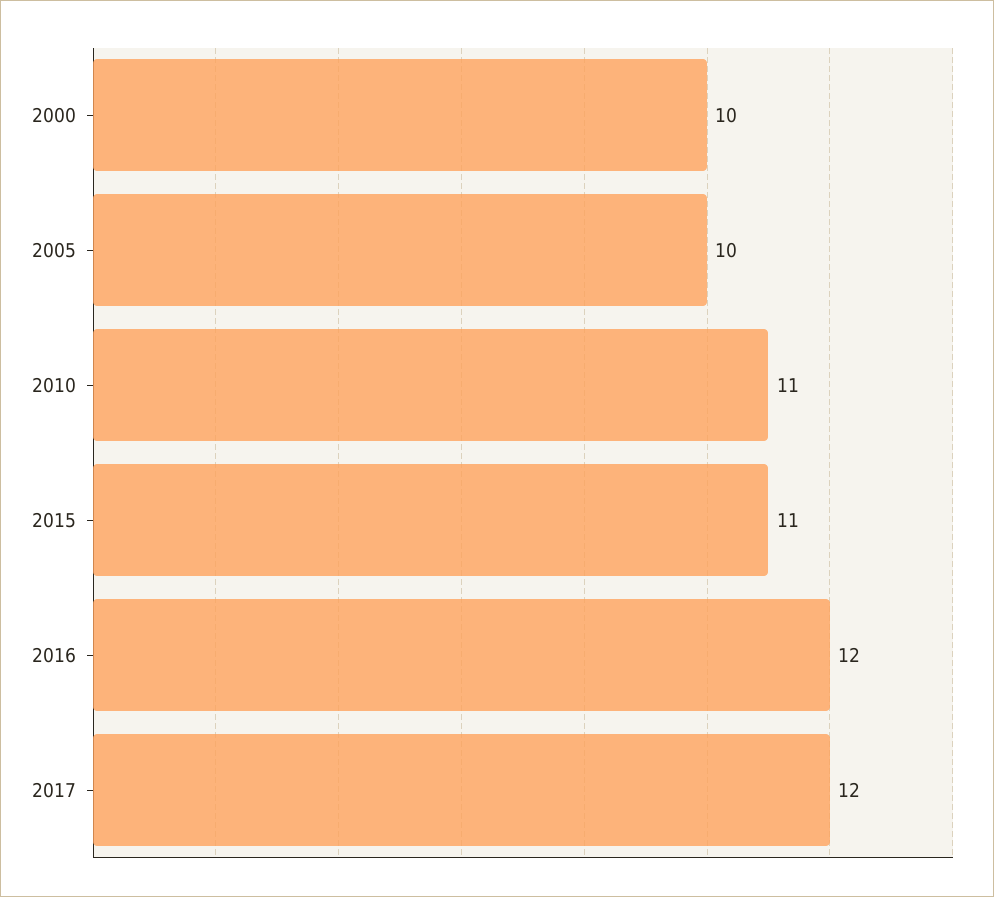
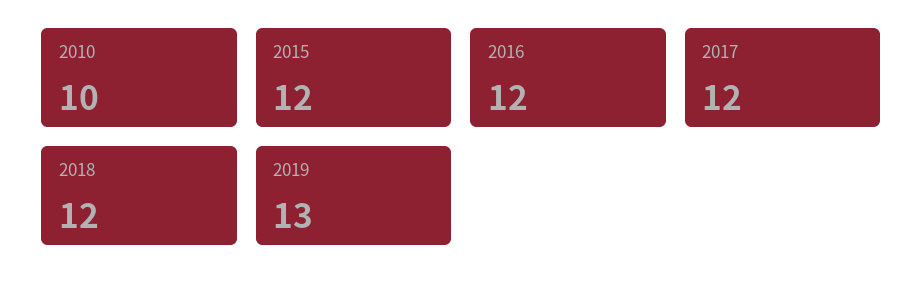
2000: 10 -> none
2005: 10 -> none
2010: 11 -> 10
2015: 11 -> 12
2018: none -> 12
2019: none -> 13

